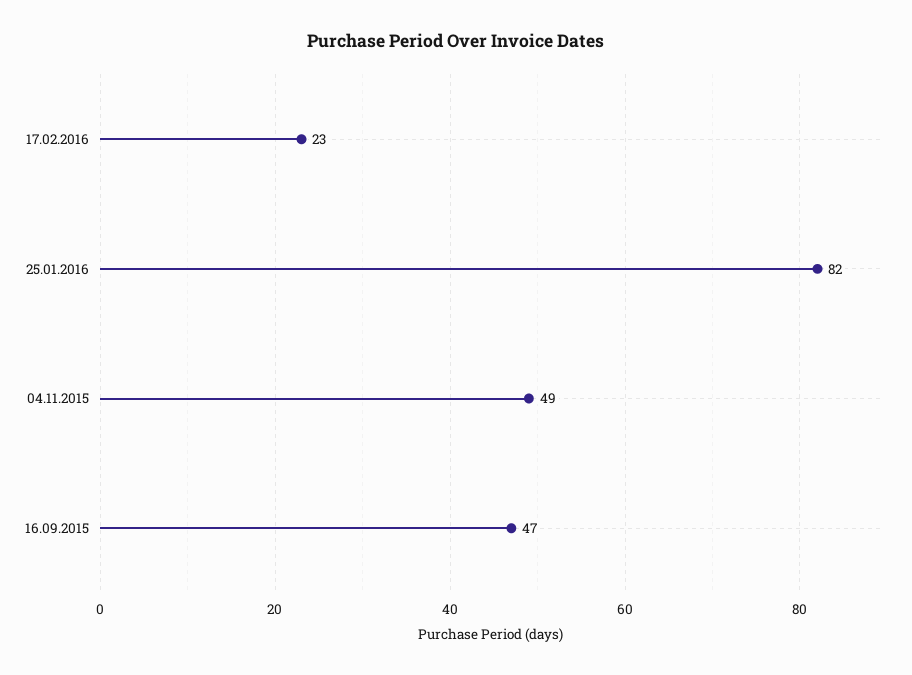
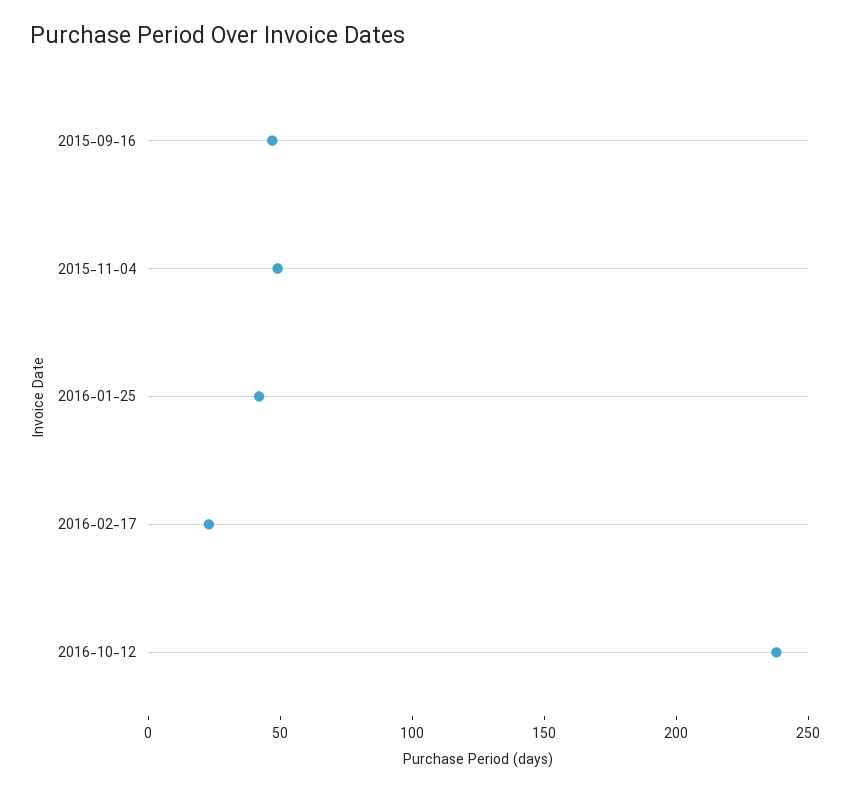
25.01.2016: 82 -> 40
2016-10-12: none -> 240

